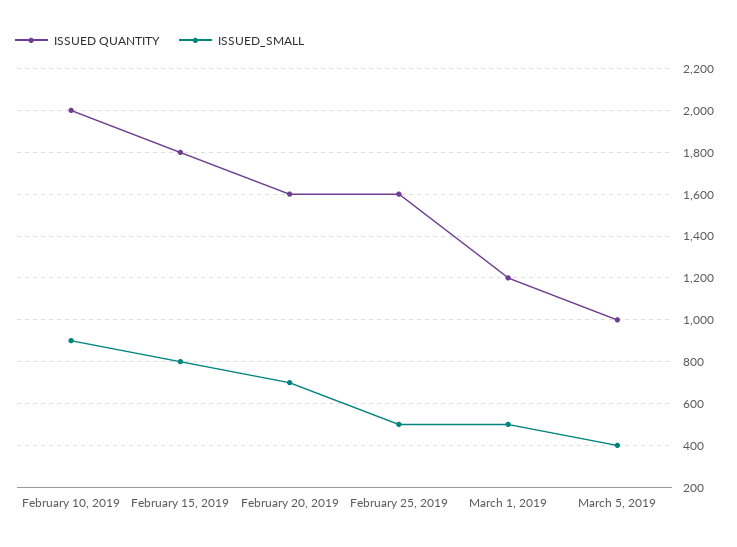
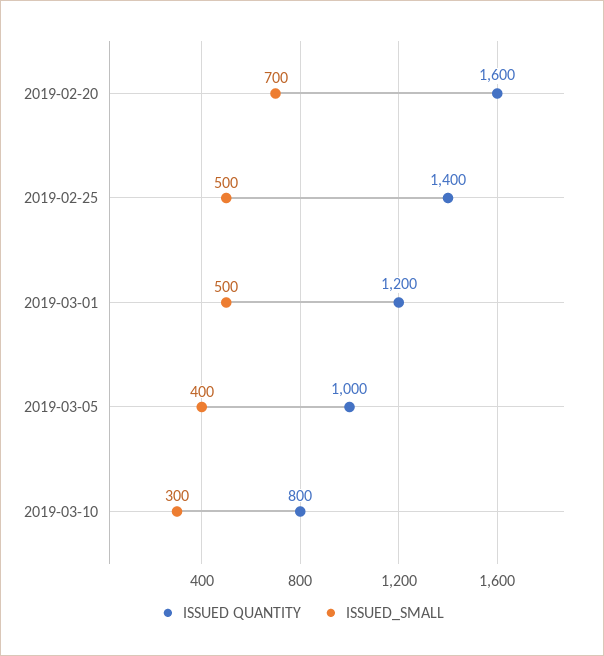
ISSUED QUANTITY, February 10, 2019: 2000 -> none
ISSUED_SMALL, February 10, 2019: 900 -> none
ISSUED QUANTITY, February 15, 2019: 1800 -> none
ISSUED_SMALL, February 15, 2019: 800 -> none
ISSUED QUANTITY, February 25, 2019: 1600 -> 1400
ISSUED QUANTITY, 2019-03-10: none -> 800
ISSUED_SMALL, 2019-03-10: none -> 300

